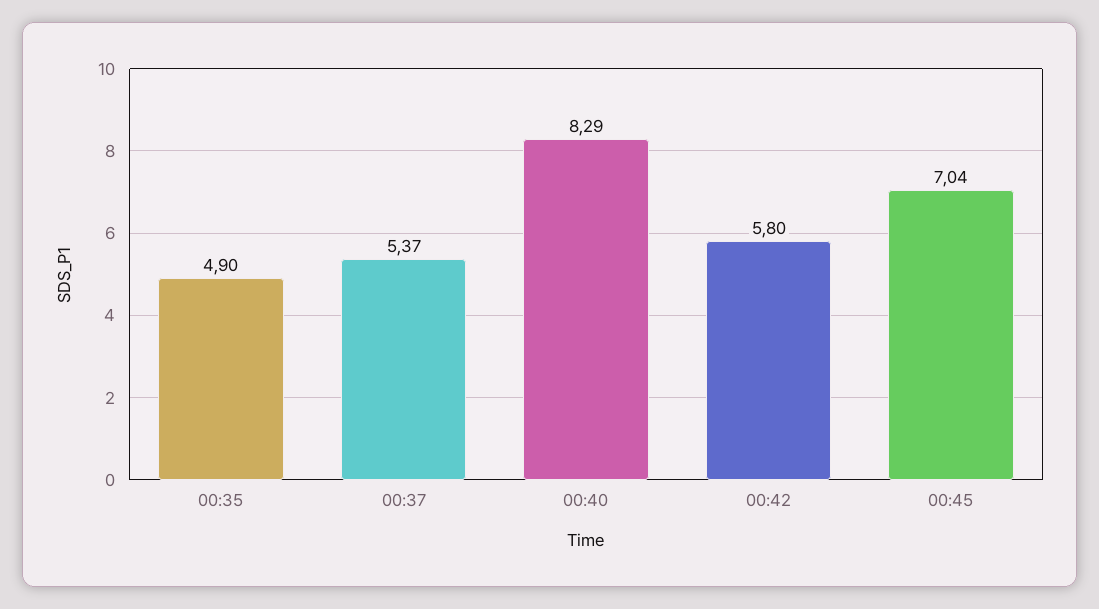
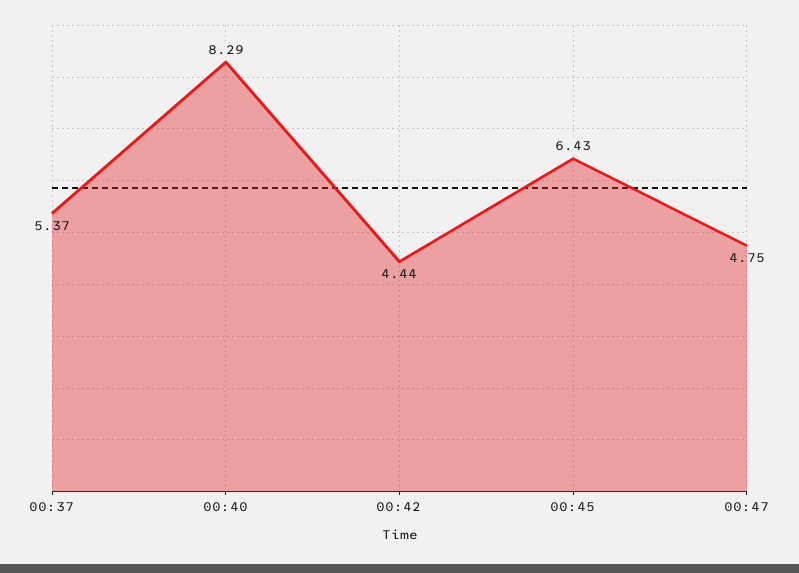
00:35: 4.9 -> none
00:42: 5.8 -> 4.44
00:45: 7.04 -> 6.43
00:47: none -> 4.75

